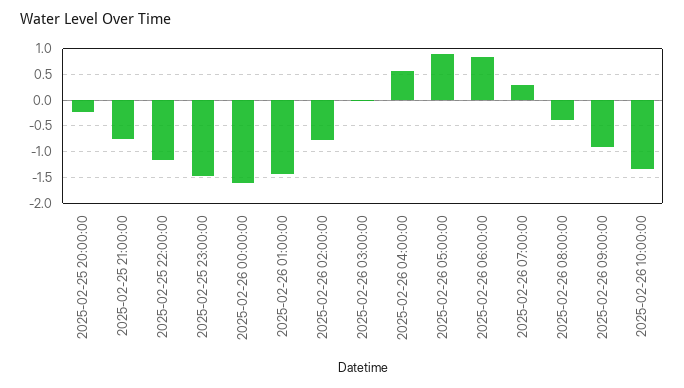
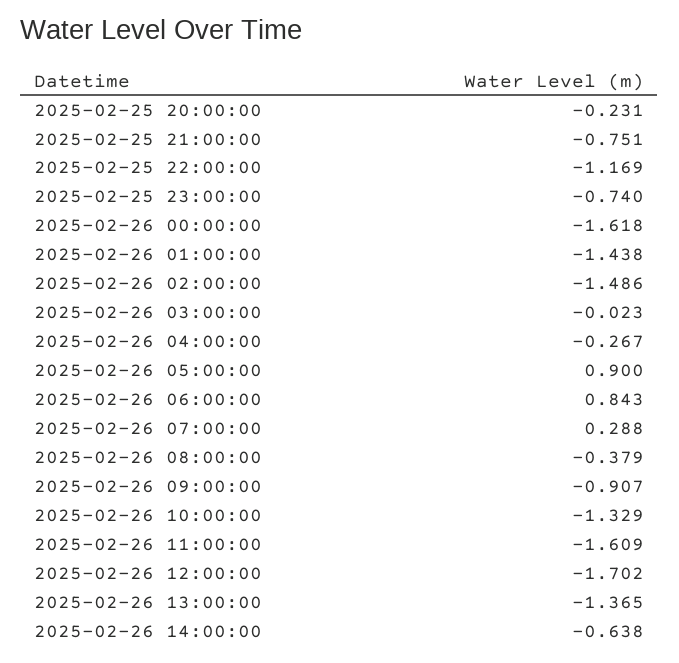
2025-02-25 23:00:00: -1.5 -> -0.74
2025-02-26 02:00:00: -0.75 -> -1.486
2025-02-26 04:00:00: 0.5 -> -0.267
2025-02-26 11:00:00: none -> -1.609
2025-02-26 12:00:00: none -> -1.702
2025-02-26 13:00:00: none -> -1.365
2025-02-26 14:00:00: none -> -0.638

